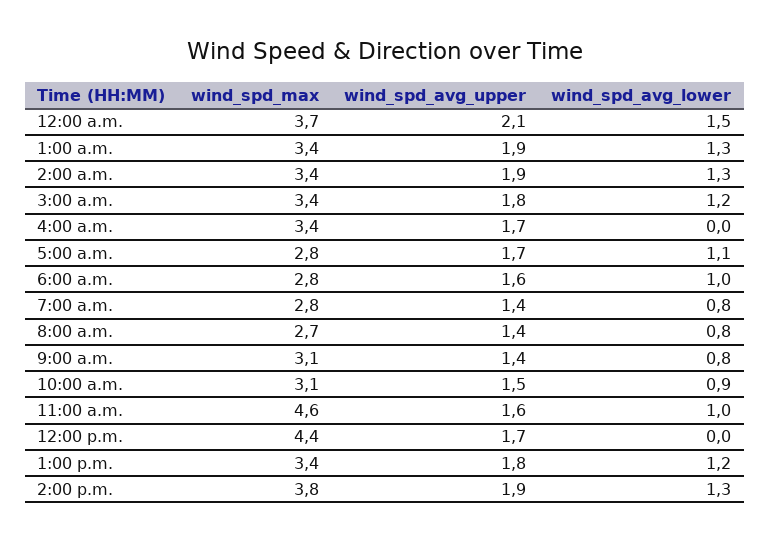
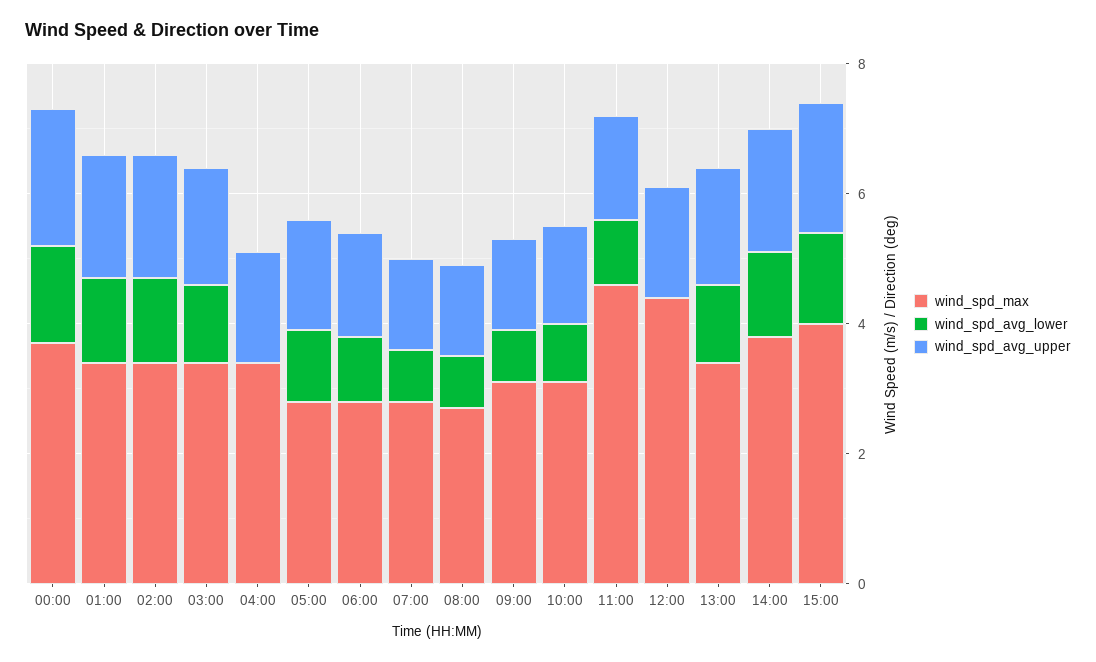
wind_spd_max, 15:00: none -> 4
wind_spd_avg_lower, 15:00: none -> 1.5
wind_spd_avg_upper, 15:00: none -> 2

